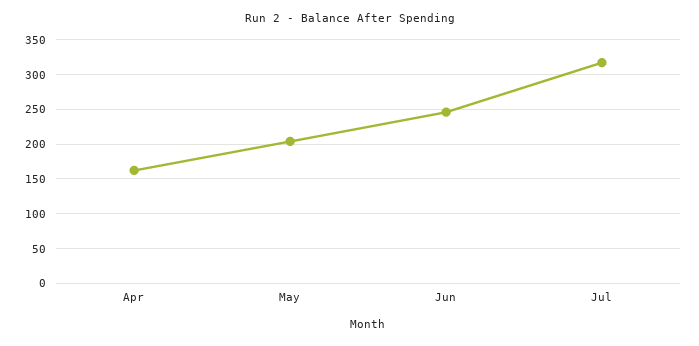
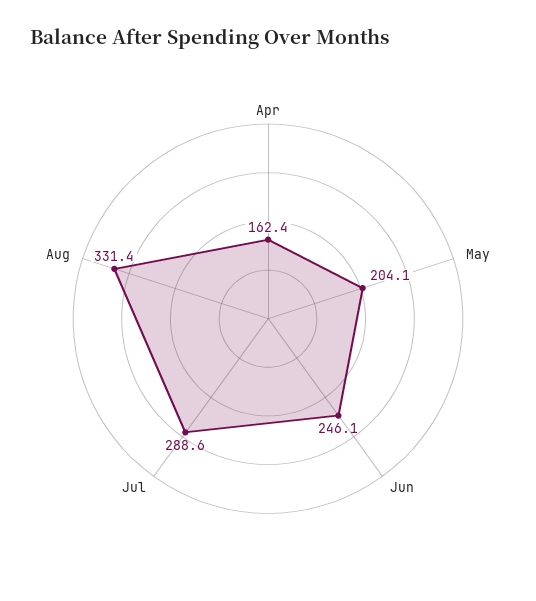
Jul: 320 -> 288.6
Aug: none -> 331.4

